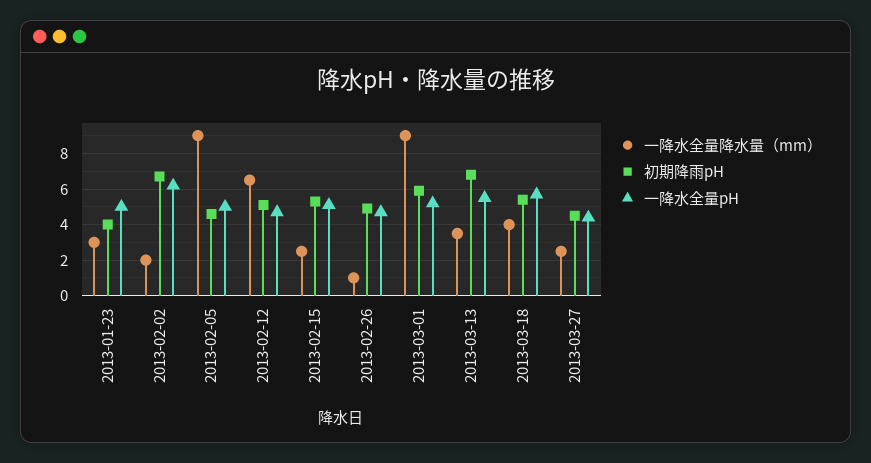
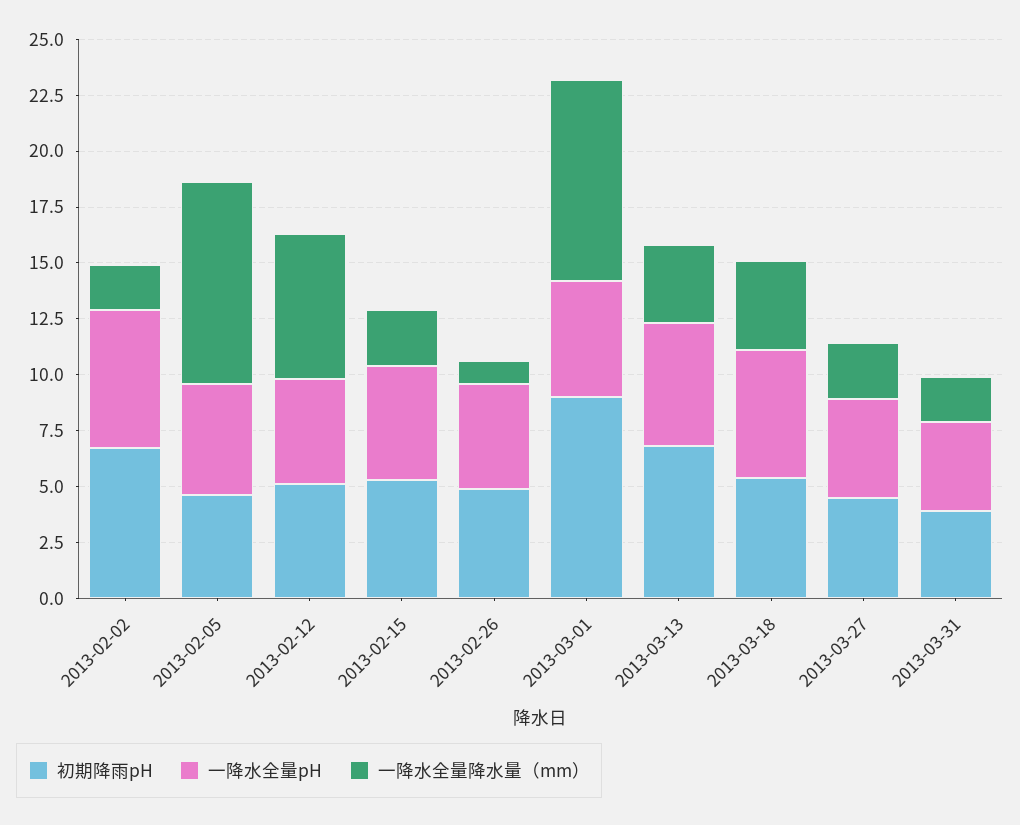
一降水全量降水量（mm）, 2013-01-23: 3 -> none
初期降雨pH, 2013-01-23: 4 -> none
一降水全量pH, 2013-01-23: 5 -> none
初期降雨pH, 2013-03-01: 6 -> 9
初期降雨pH, 2013-03-31: none -> 4
一降水全量pH, 2013-03-31: none -> 4
一降水全量降水量（mm）, 2013-03-31: none -> 2

